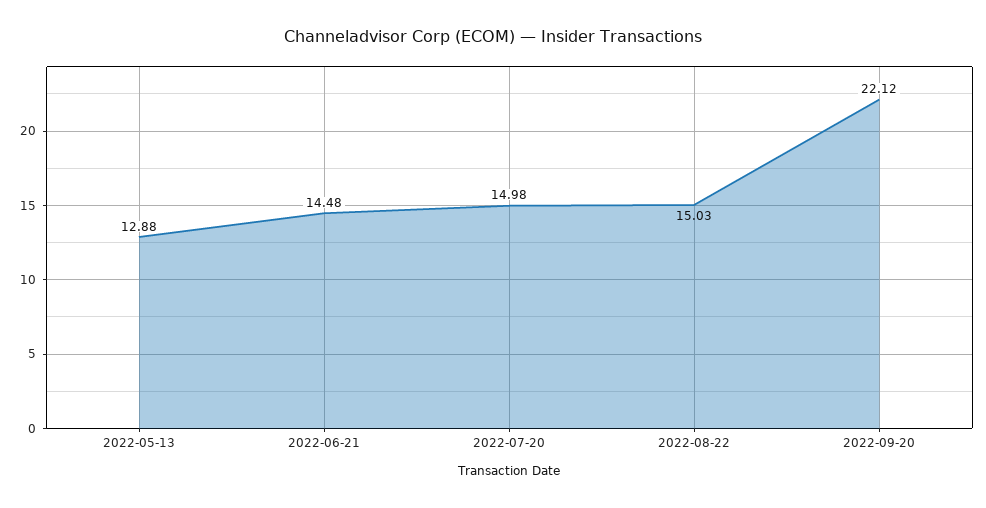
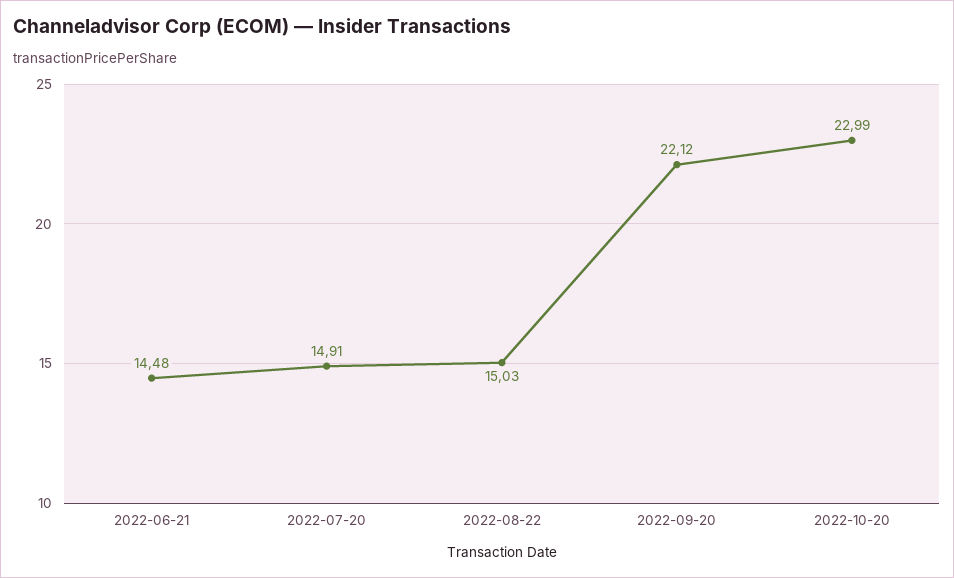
2022-05-13: 12.88 -> none
2022-07-20: 14.98 -> 14.91
2022-10-20: none -> 22.99

